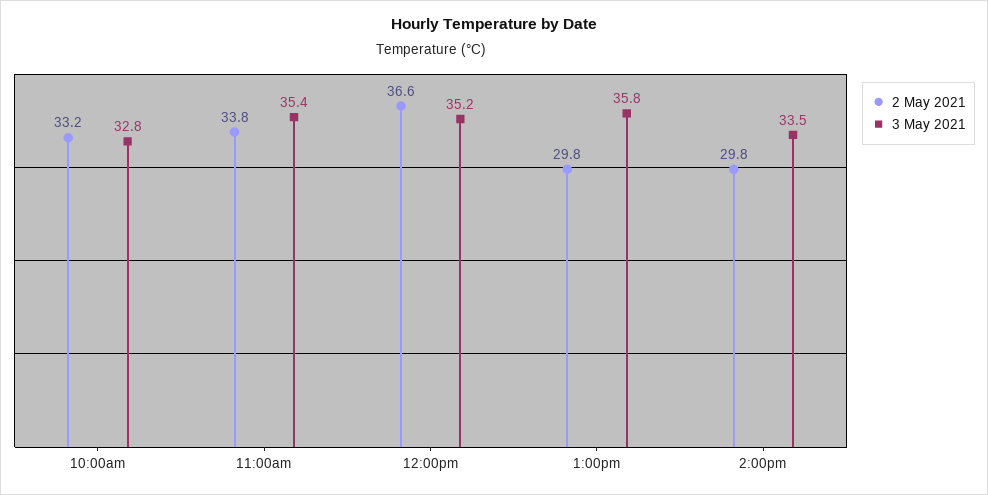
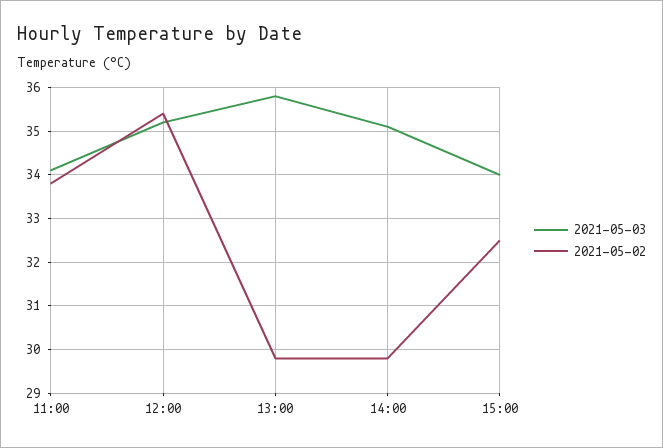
2 May 2021, 10:00am: 33.2 -> none
3 May 2021, 10:00am: 32.8 -> none
3 May 2021, 11:00am: 35.4 -> 34
2 May 2021, 12:00pm: 36.6 -> 35.5
3 May 2021, 2:00pm: 33.5 -> 35
3 May 2021, 15:00: none -> 34
2 May 2021, 15:00: none -> 32.5

